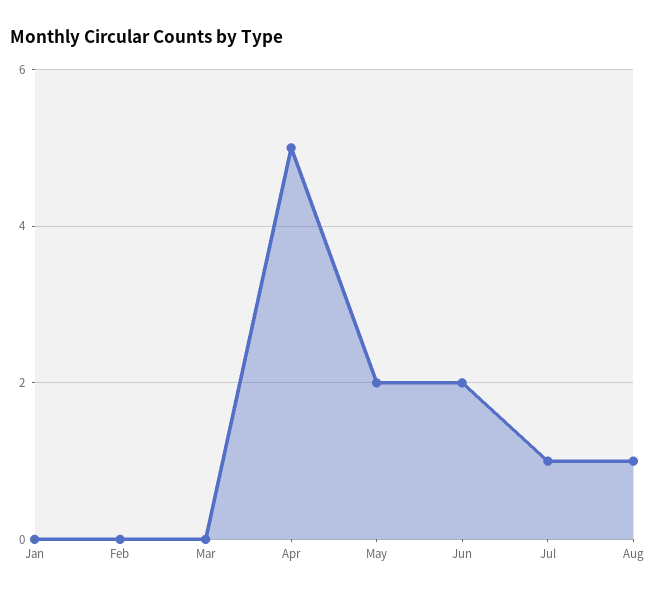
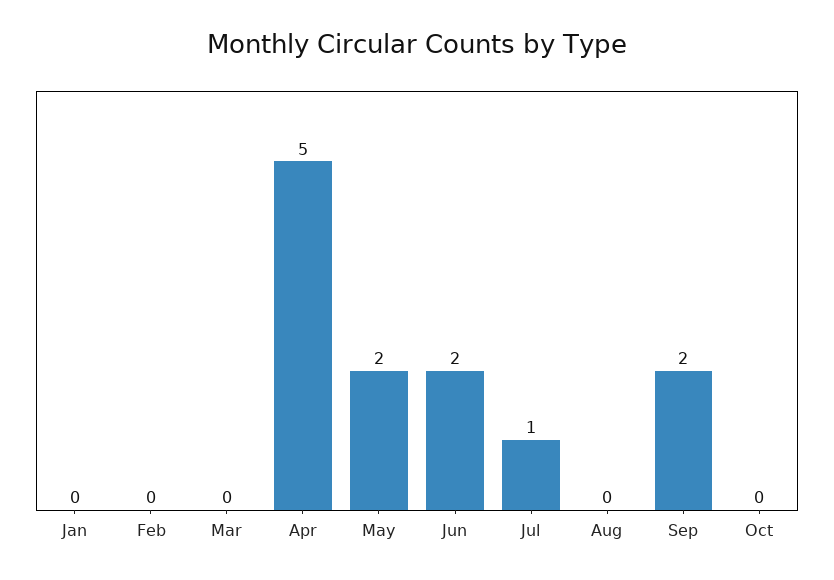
Aug: 1 -> 0
Sep: none -> 2
Oct: none -> 0

